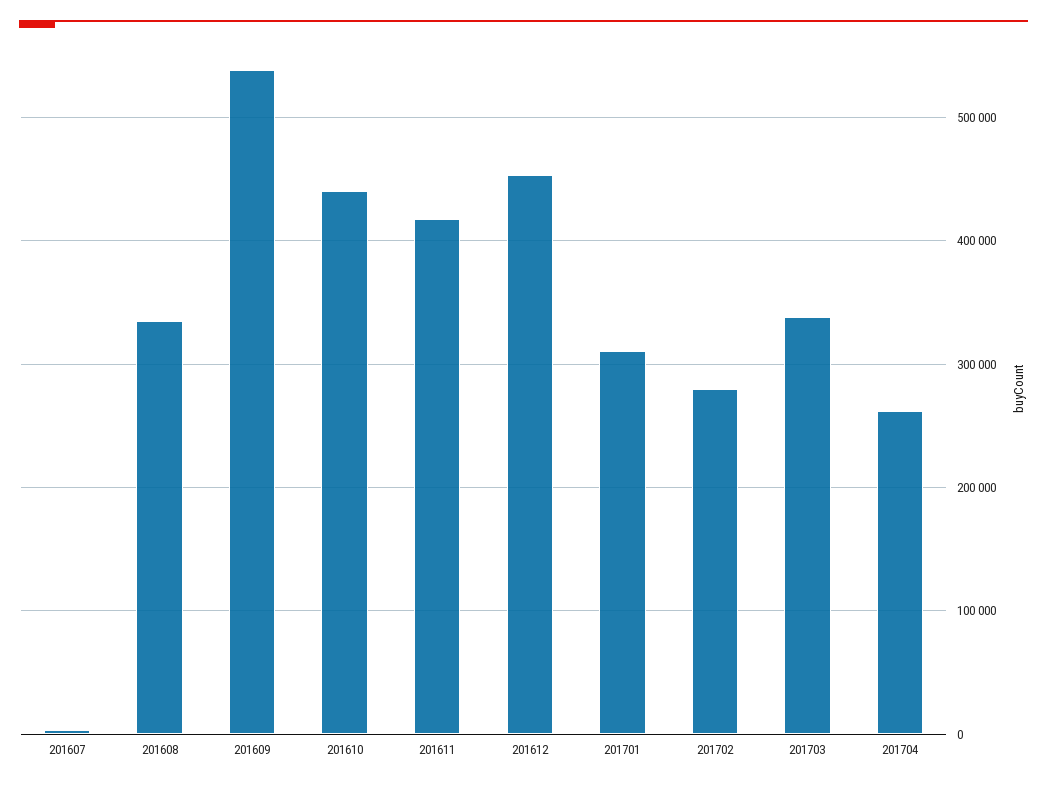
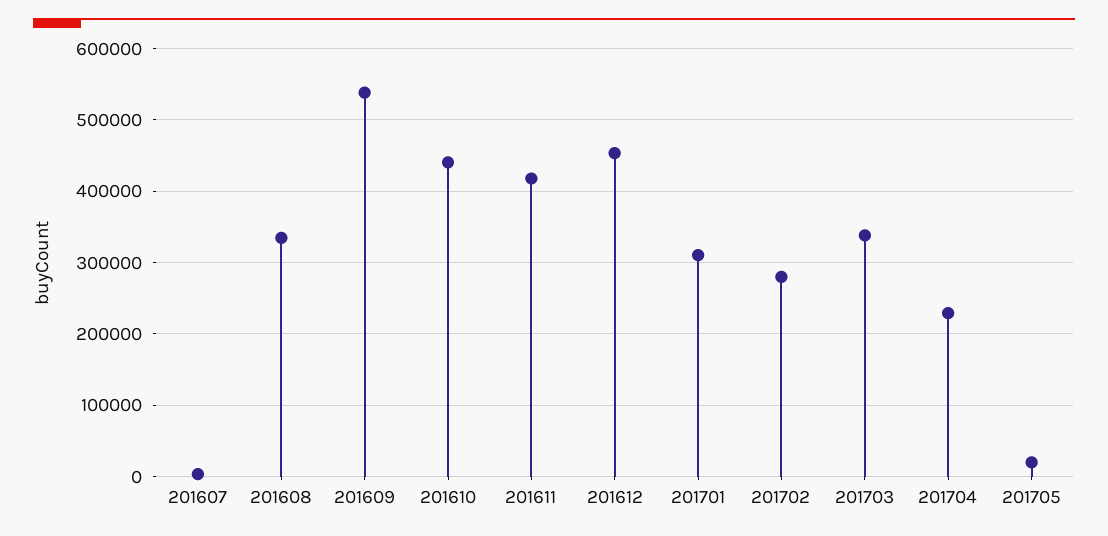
201704: 260000 -> 230000
201705: none -> 20000

